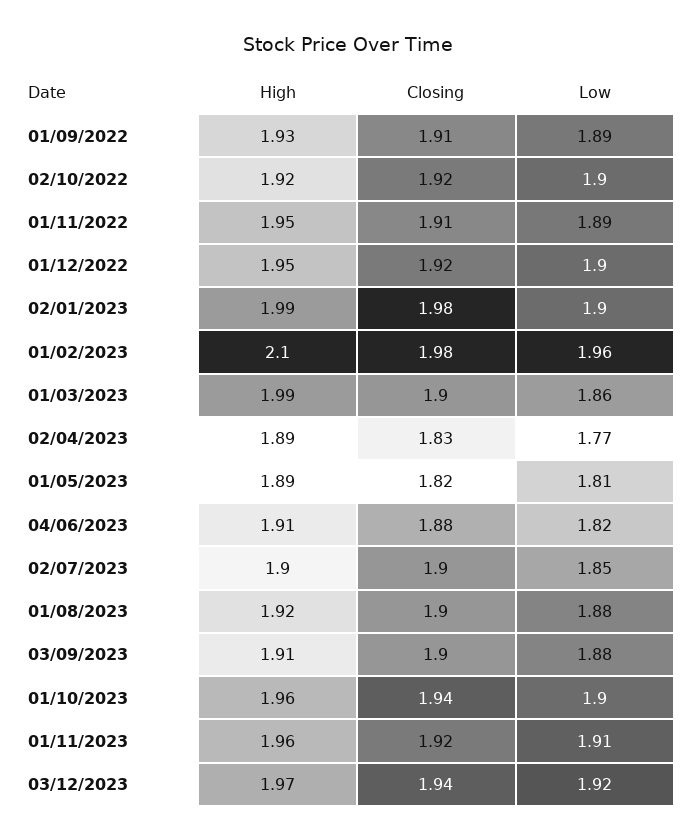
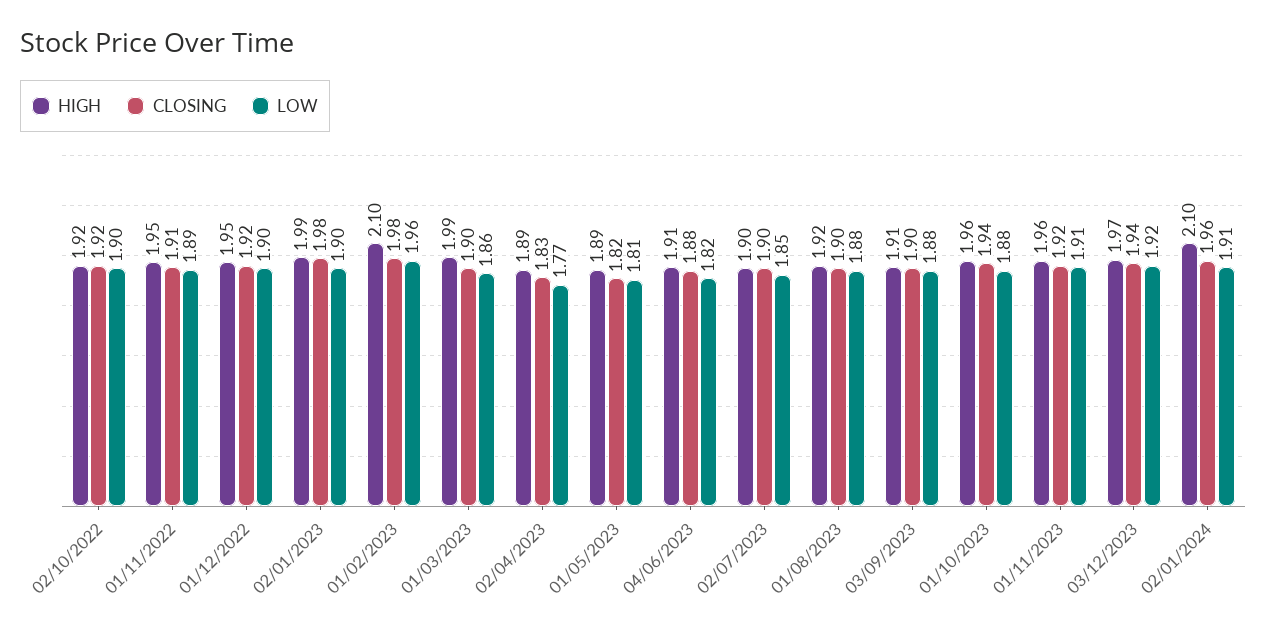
High, 01/09/2022: 1.93 -> none
Closing, 01/09/2022: 1.91 -> none
Low, 01/09/2022: 1.89 -> none
Low, 01/10/2023: 1.9 -> 1.88
High, 02/01/2024: none -> 2.1
Closing, 02/01/2024: none -> 1.96
Low, 02/01/2024: none -> 1.91

